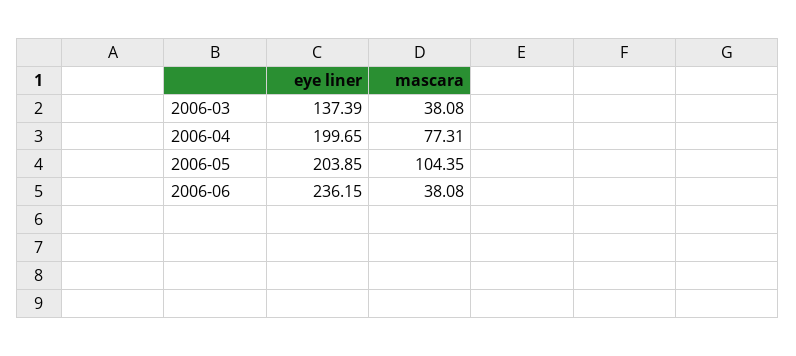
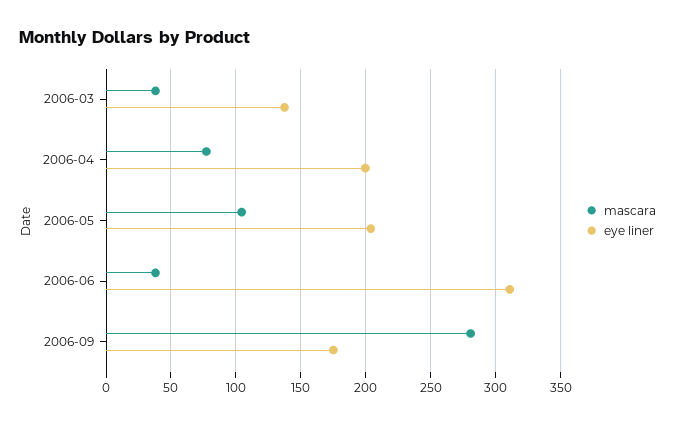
eye liner, 2006-06: 236.15 -> 310
mascara, 2006-09: none -> 280
eye liner, 2006-09: none -> 175

